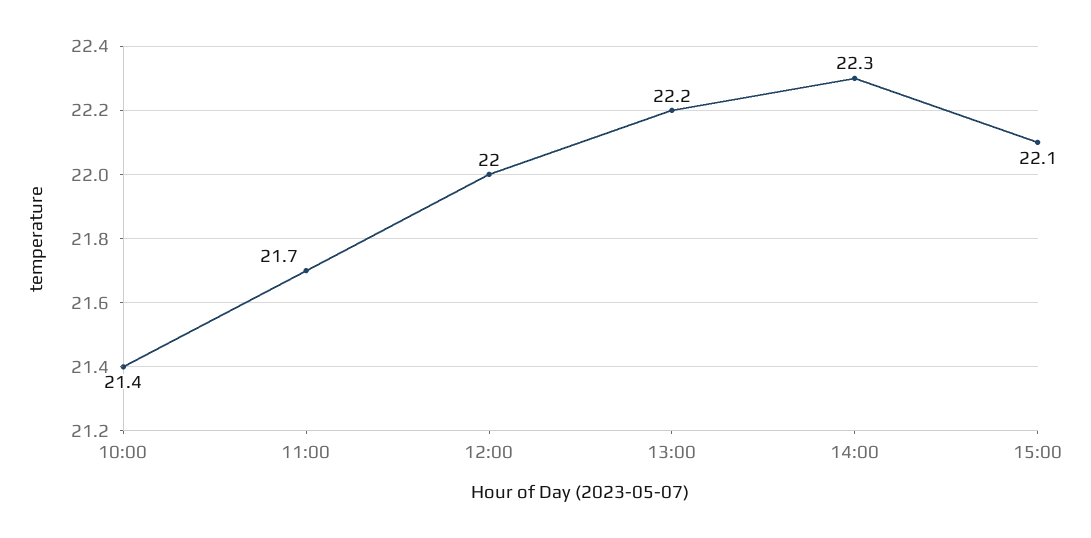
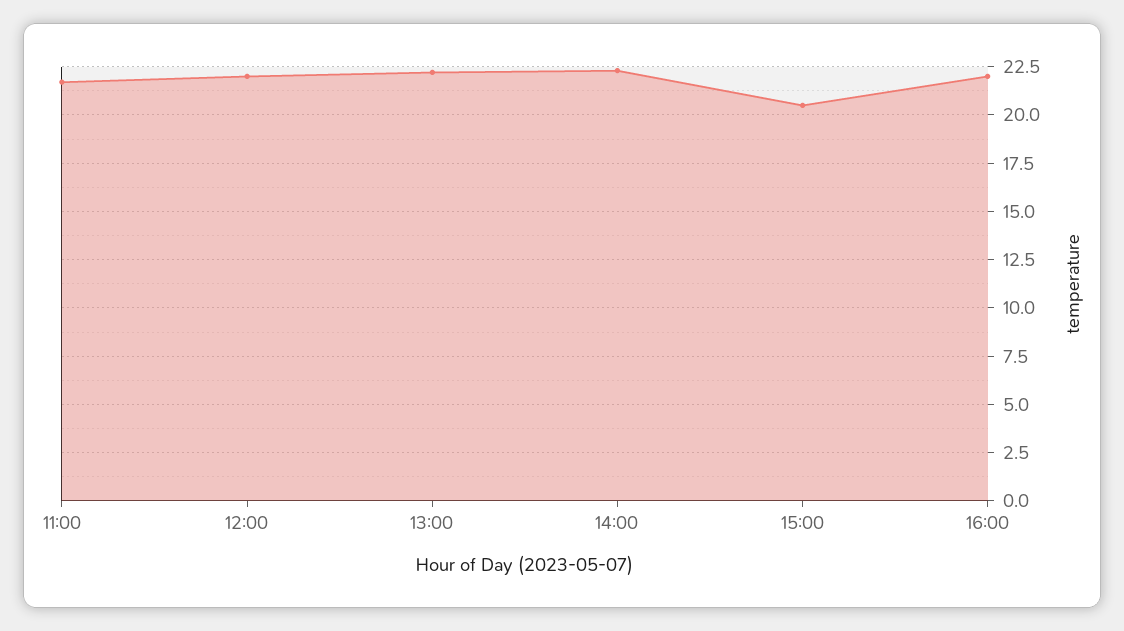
10:00: 21.4 -> none
15:00: 22.1 -> 20.5
16:00: none -> 22

